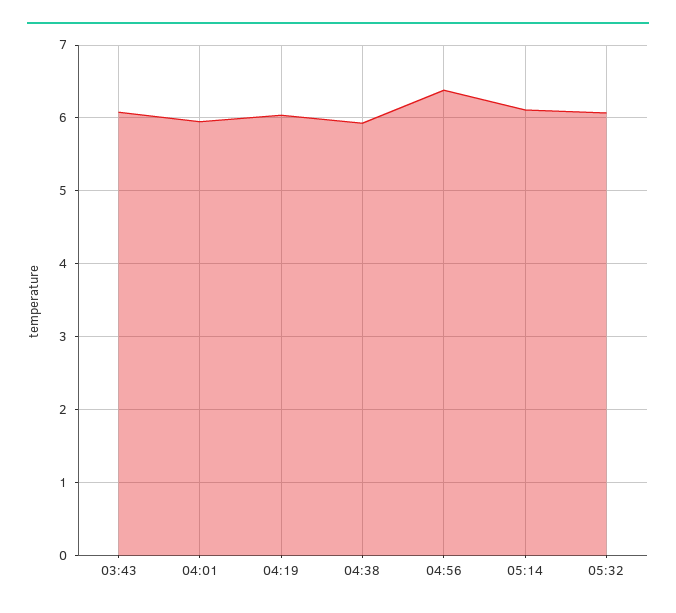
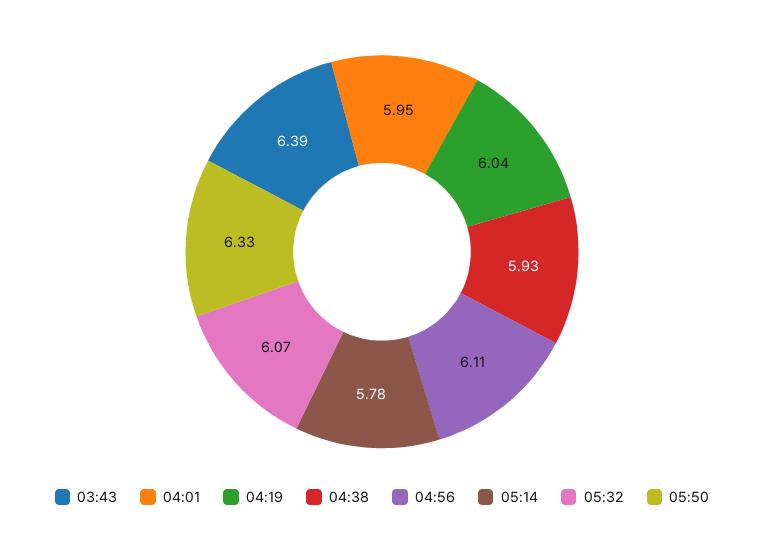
03:43: 6.1 -> 6.39
04:56: 6.4 -> 6.11
05:14: 6.1 -> 5.78
05:50: none -> 6.33

